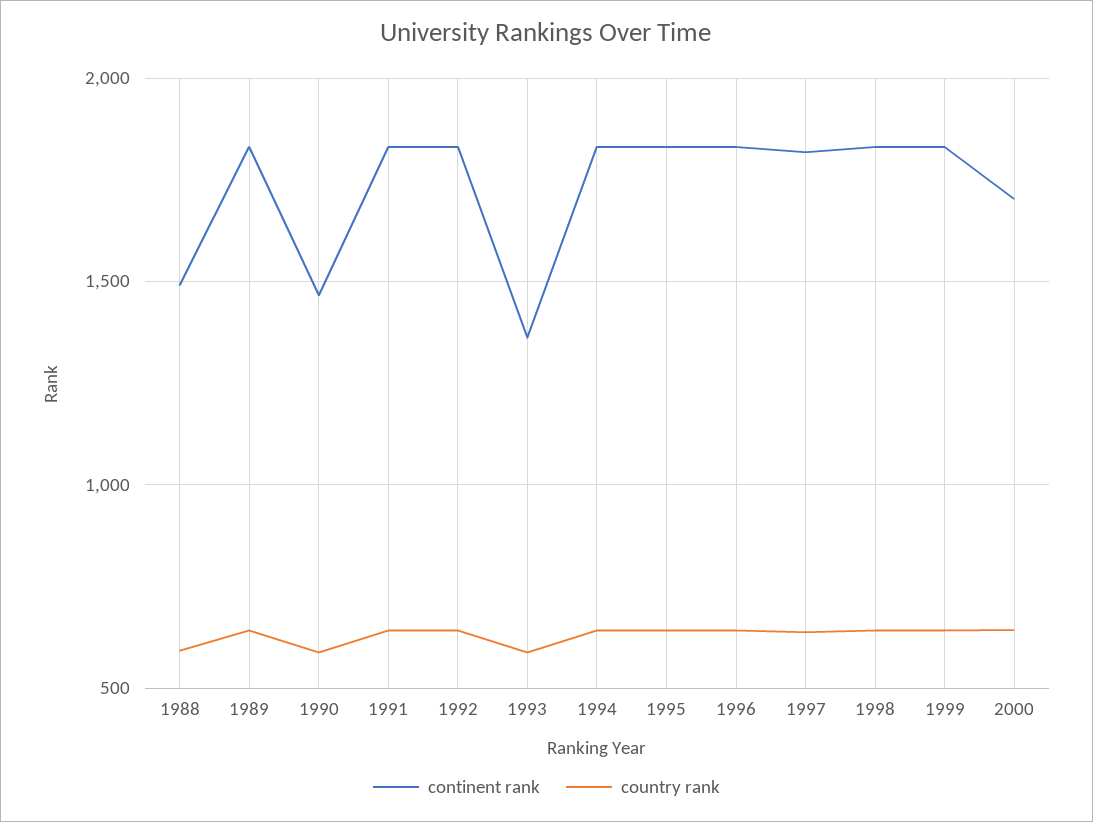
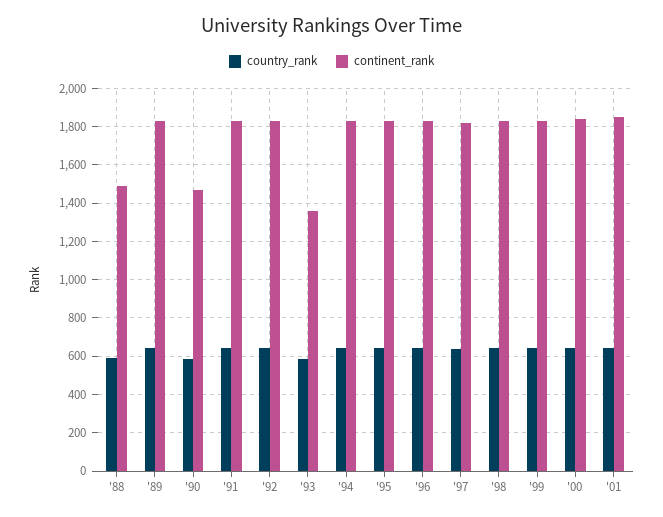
continent rank, 2000: 1700 -> 1850
country rank, '01: none -> 650
continent rank, '01: none -> 1850

